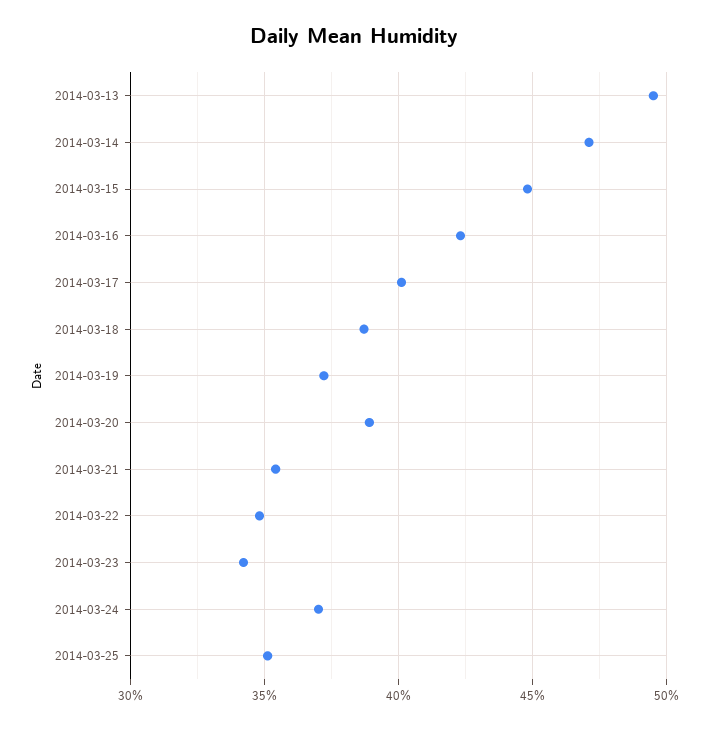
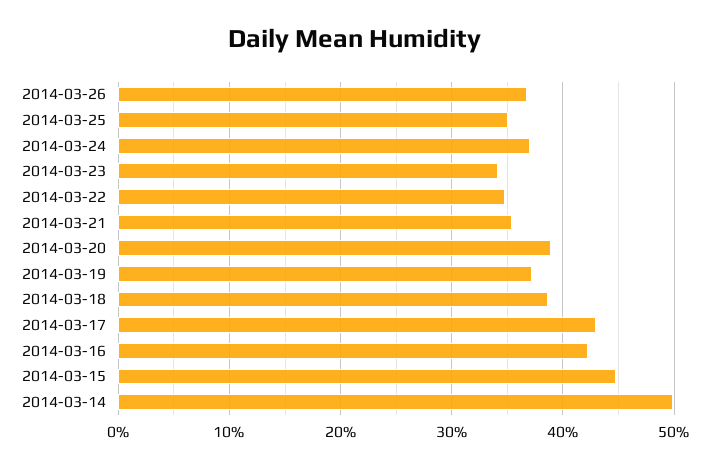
2014-03-13: 49.5 -> none
2014-03-14: 47 -> 50
2014-03-17: 40 -> 43
2014-03-26: none -> 37

